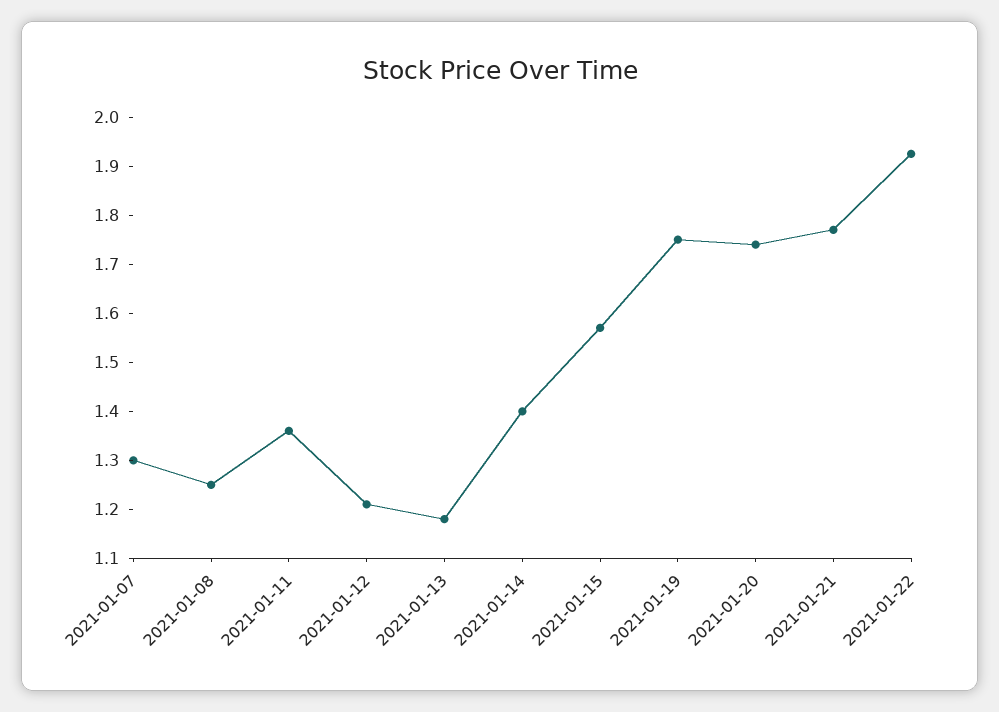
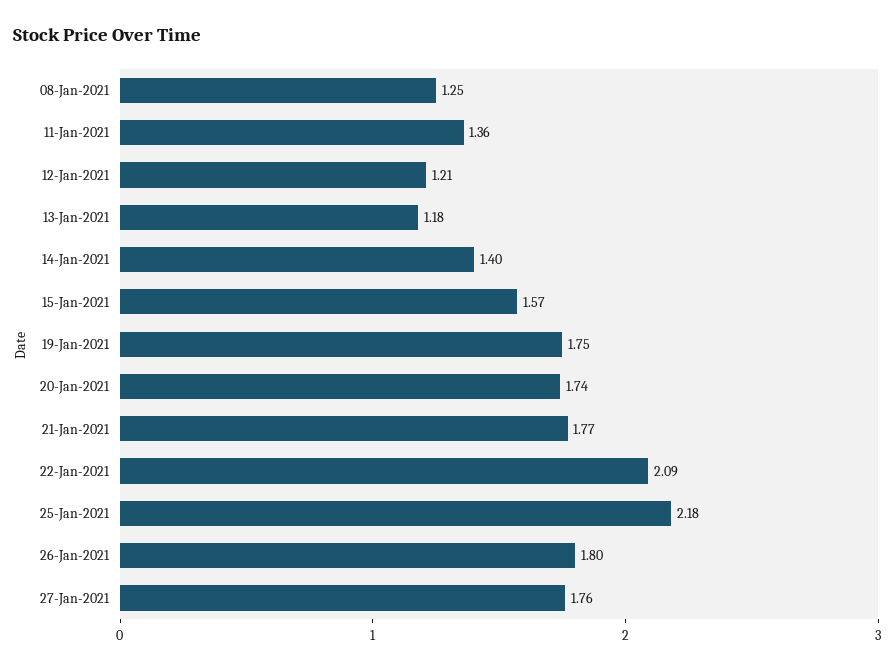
2021-01-07: 1.3 -> none
2021-01-22: 1.92 -> 2.09
25-Jan-2021: none -> 2.18
26-Jan-2021: none -> 1.8
27-Jan-2021: none -> 1.76

